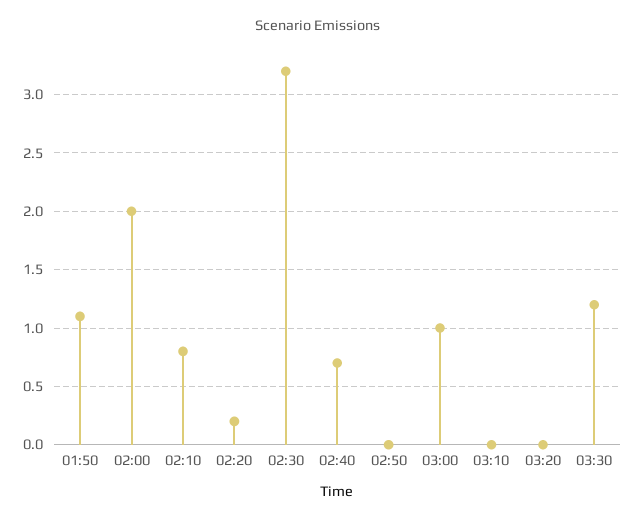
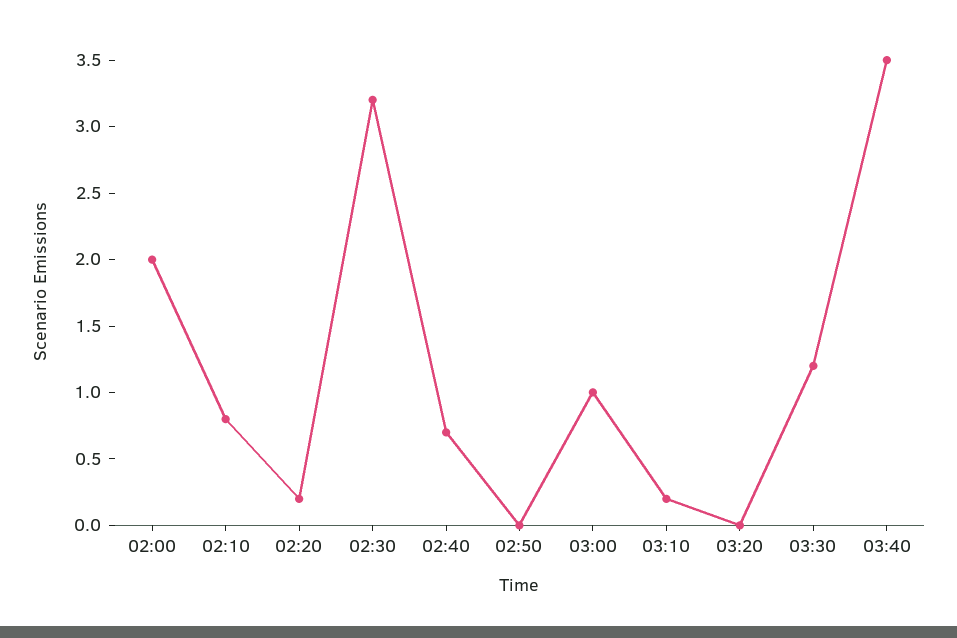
01:50: 1.1 -> none
03:10: 0 -> 0.2
03:40: none -> 3.5

